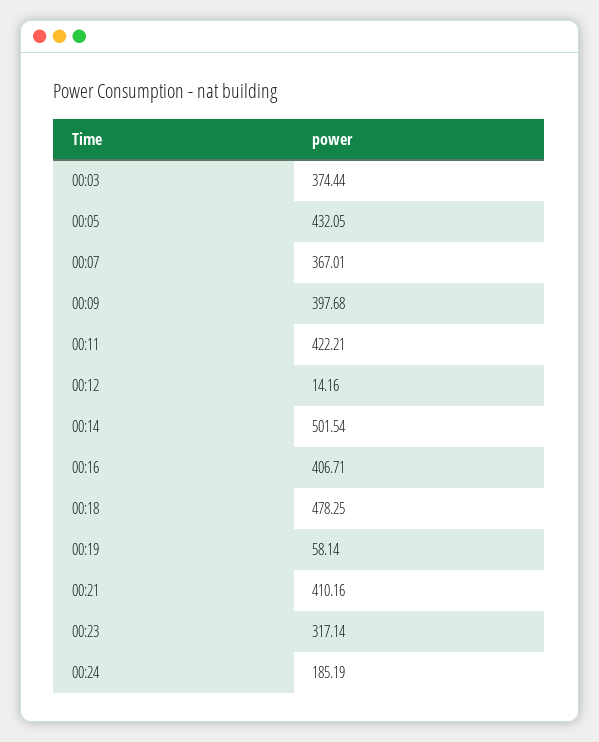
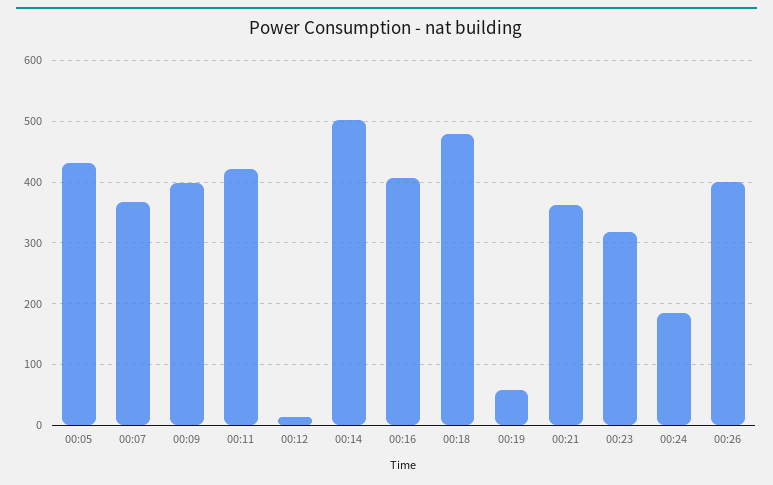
00:03: 374.44 -> none
00:21: 410.16 -> 360
00:26: none -> 400

